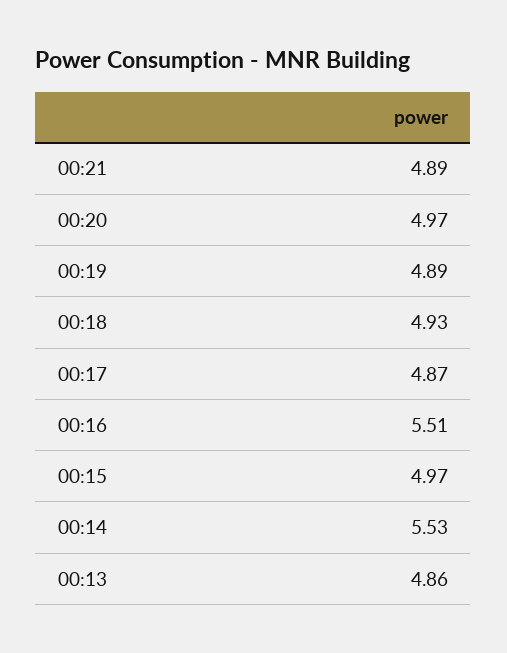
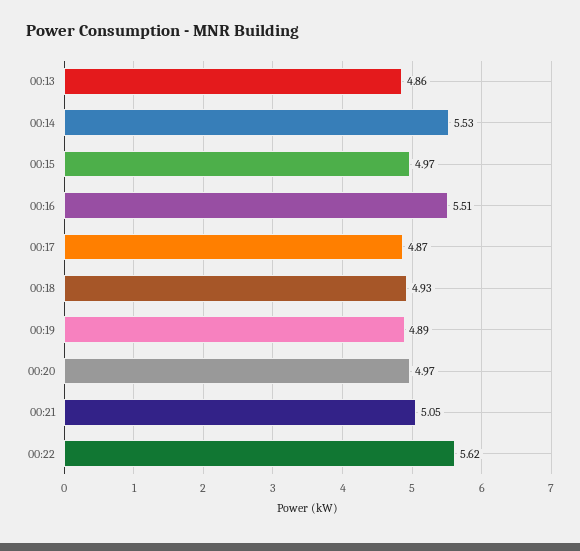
00:21: 4.89 -> 5.05
00:22: none -> 5.62

